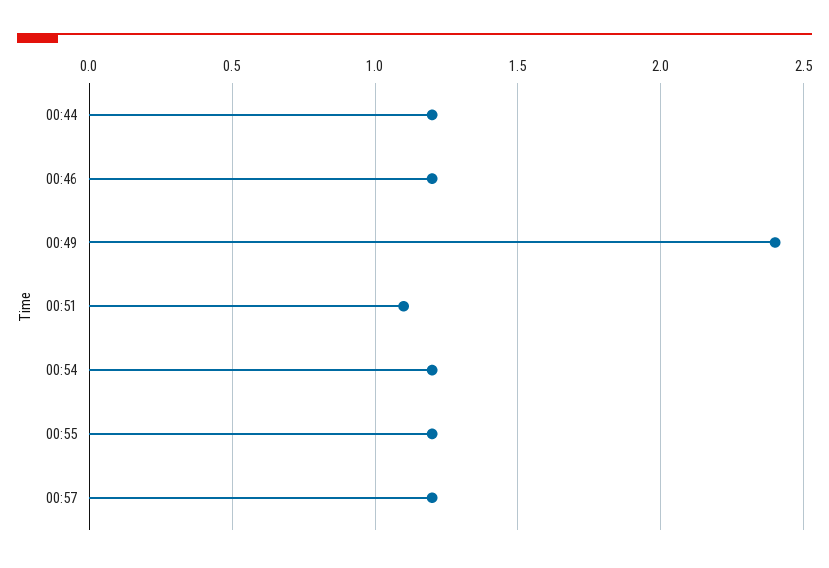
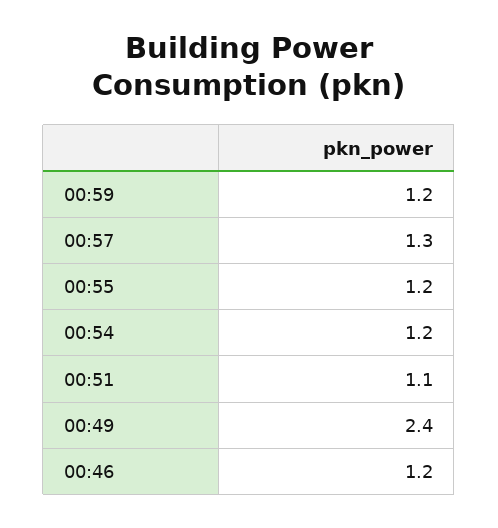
00:44: 1.2 -> none
00:57: 1.2 -> 1.3
00:59: none -> 1.2

